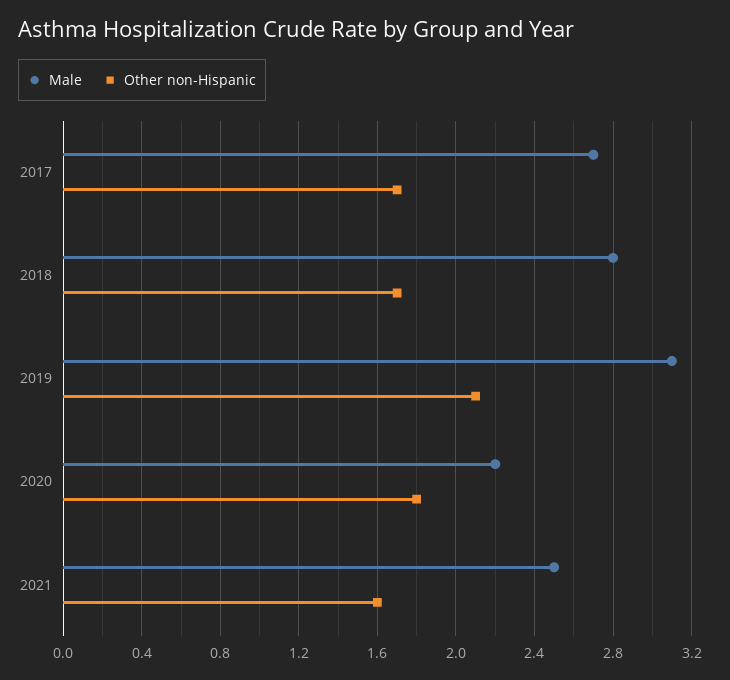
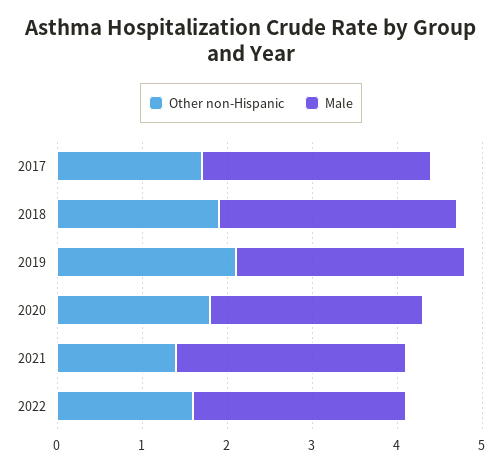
Other non-Hispanic, 2018: 1.7 -> 1.9
Male, 2019: 3.1 -> 2.7
Male, 2020: 2.2 -> 2.5
Male, 2021: 2.5 -> 2.7
Other non-Hispanic, 2021: 1.6 -> 1.4
Other non-Hispanic, 2022: none -> 1.6
Male, 2022: none -> 2.5

